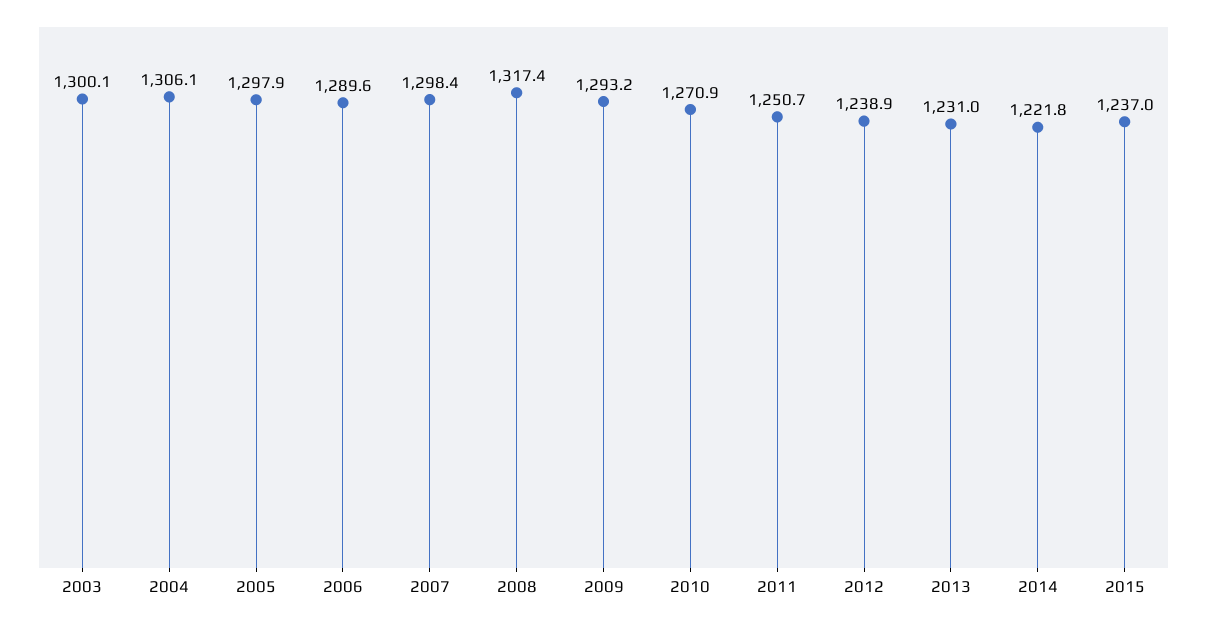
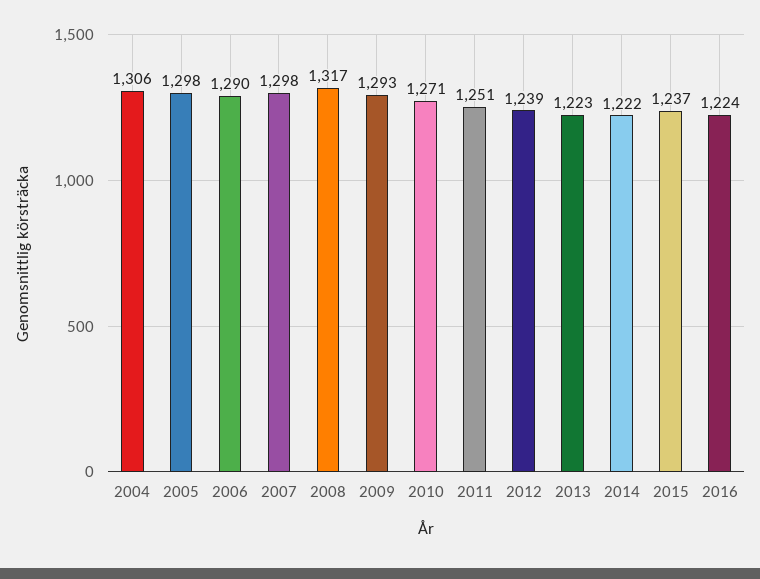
2003: 1300.1 -> none
2013: 1231 -> 1223
2016: none -> 1224

